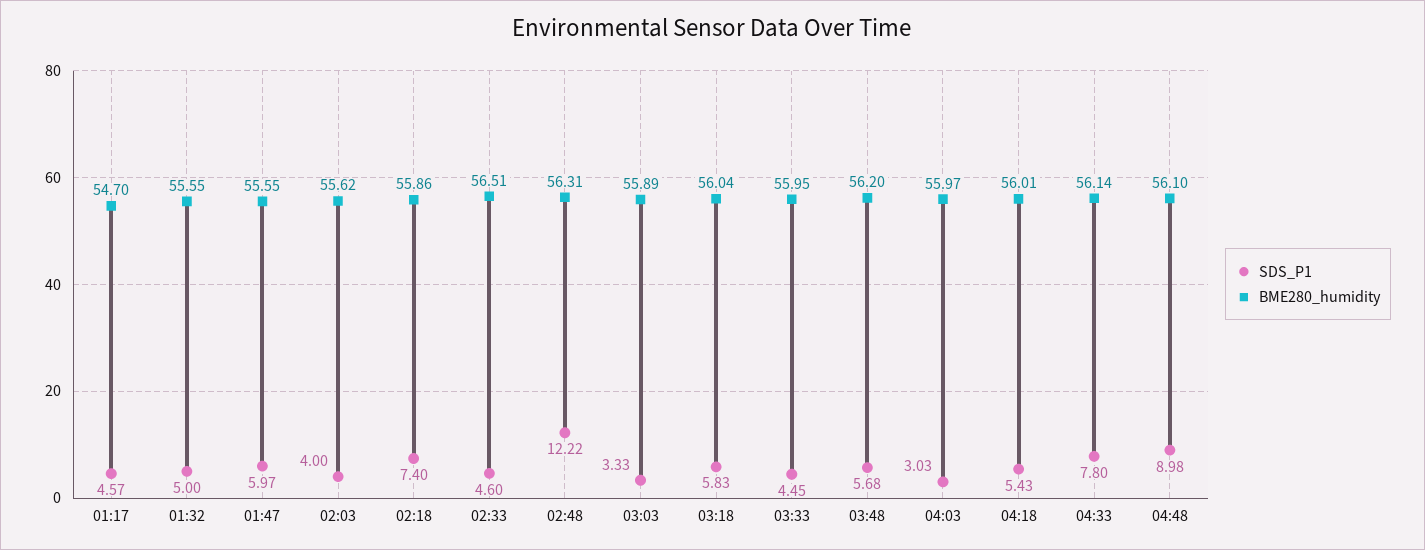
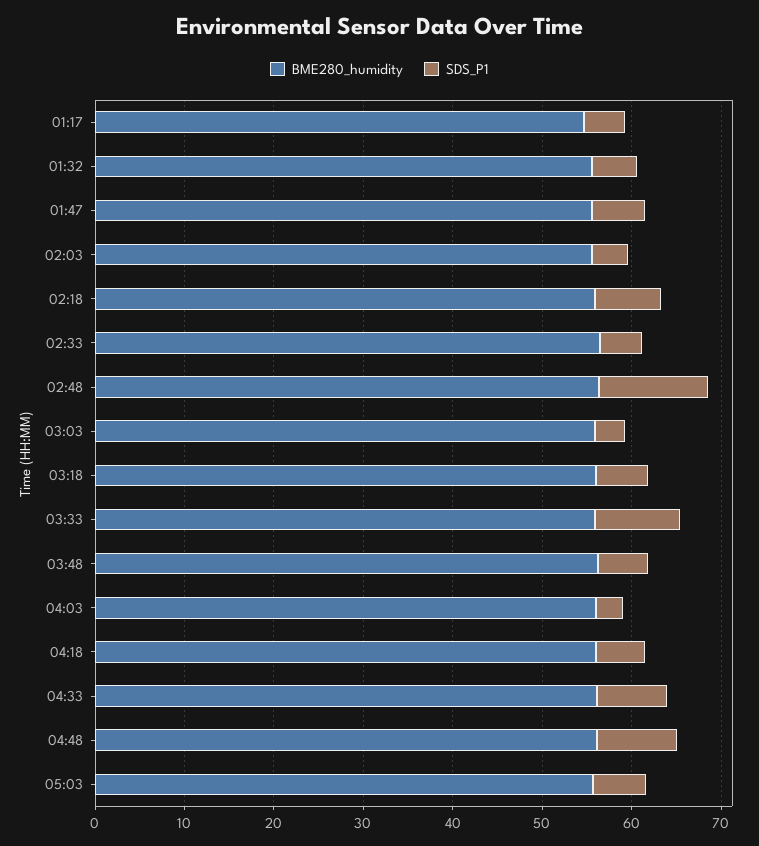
SDS_P1, 03:33: 4.45 -> 10
BME280_humidity, 05:03: none -> 56
SDS_P1, 05:03: none -> 6

